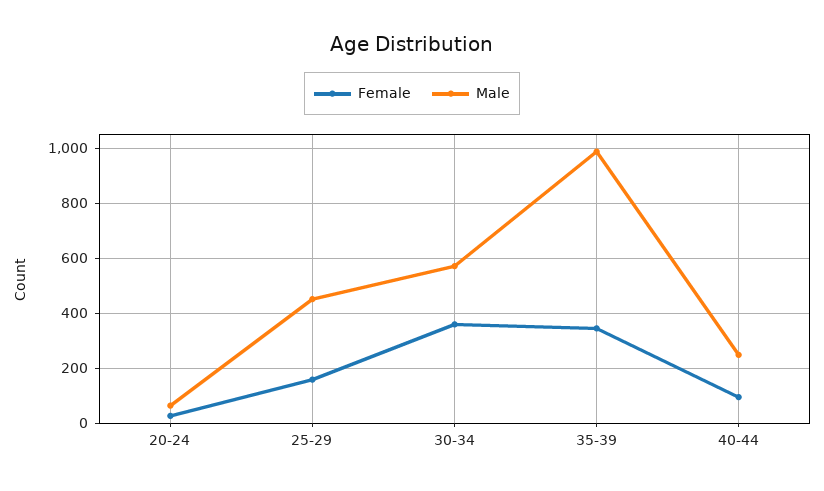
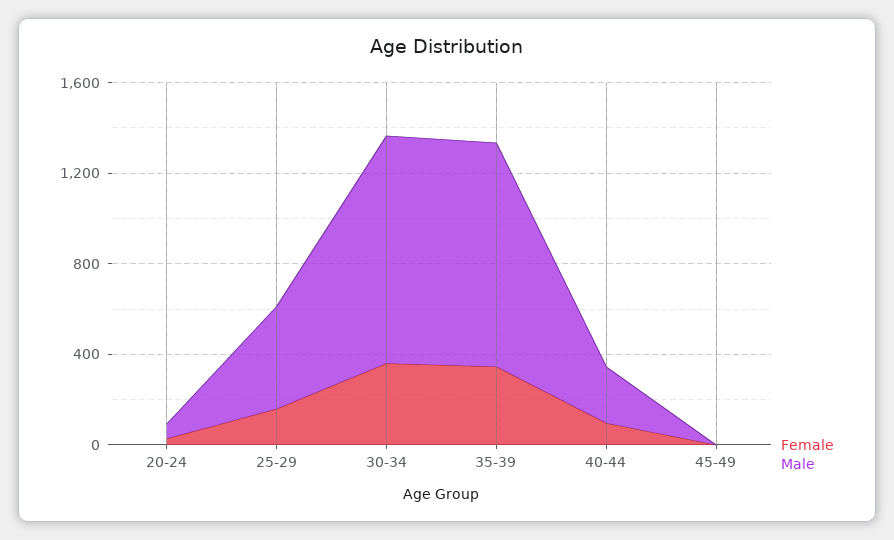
Male, 30-34: 575 -> 1000
Female, 45-49: none -> 0
Male, 45-49: none -> 0

